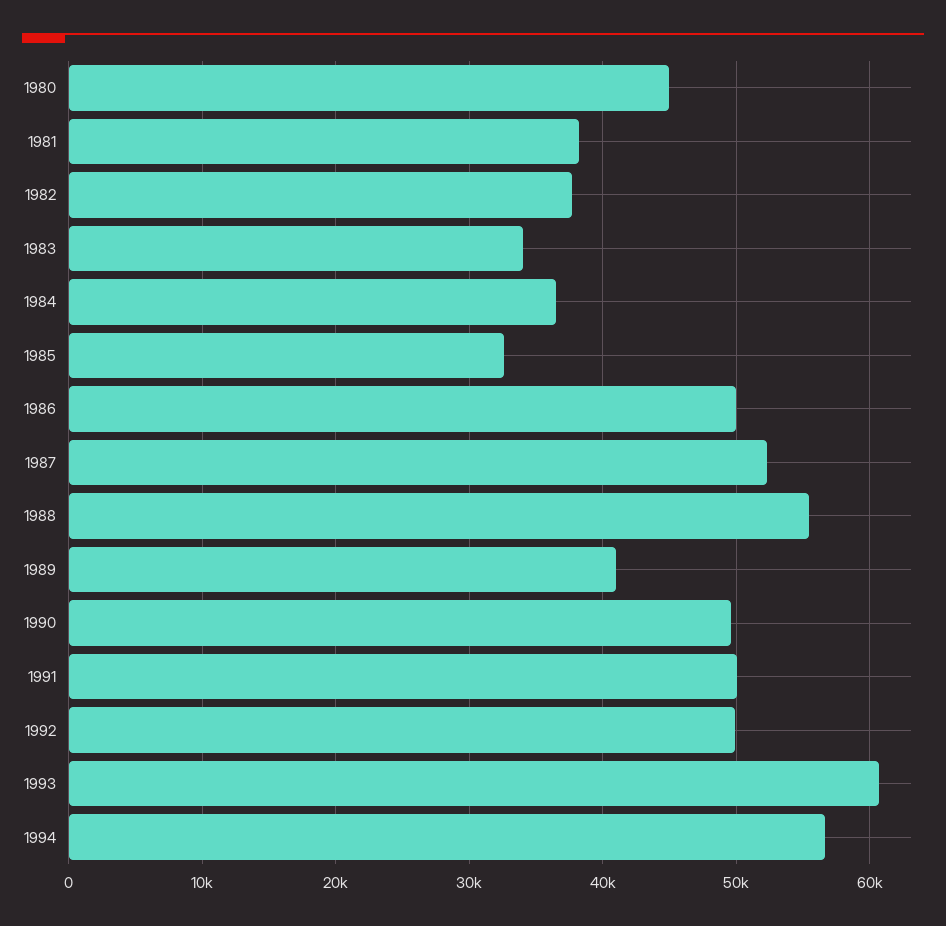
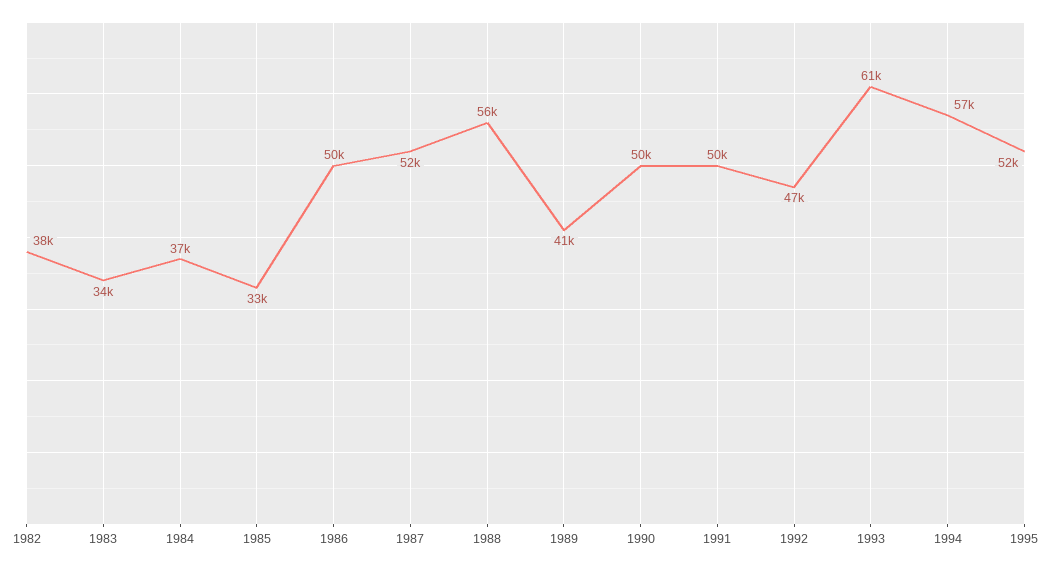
1980: 45000 -> none
1981: 38000 -> none
1992: 50000 -> 47000
1995: none -> 52000

